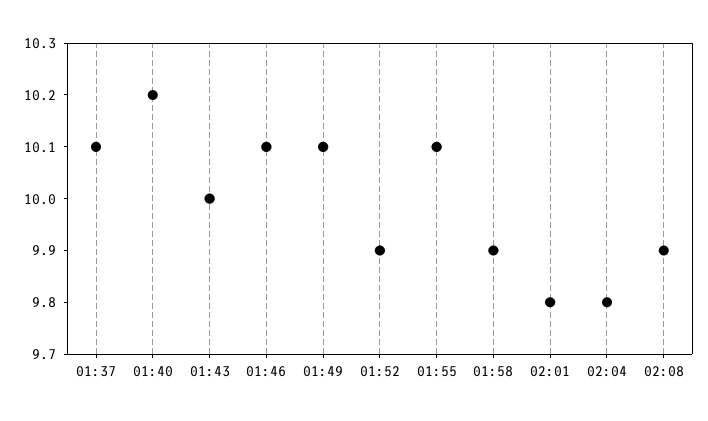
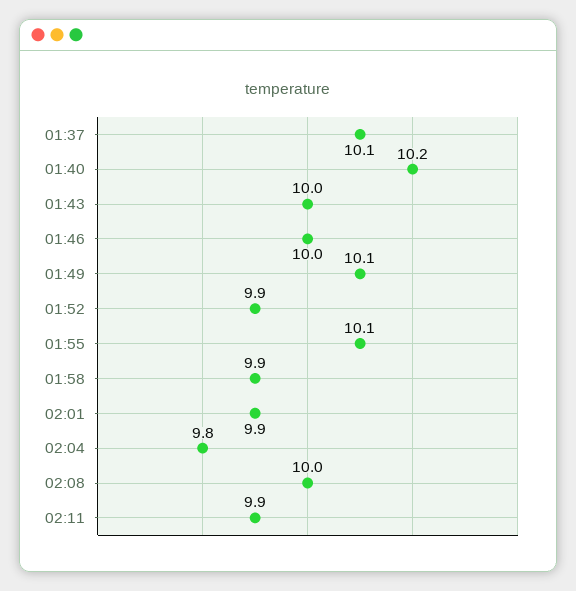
01:46: 10.1 -> 10
02:01: 9.8 -> 9.9
02:08: 9.9 -> 10
02:11: none -> 9.9

